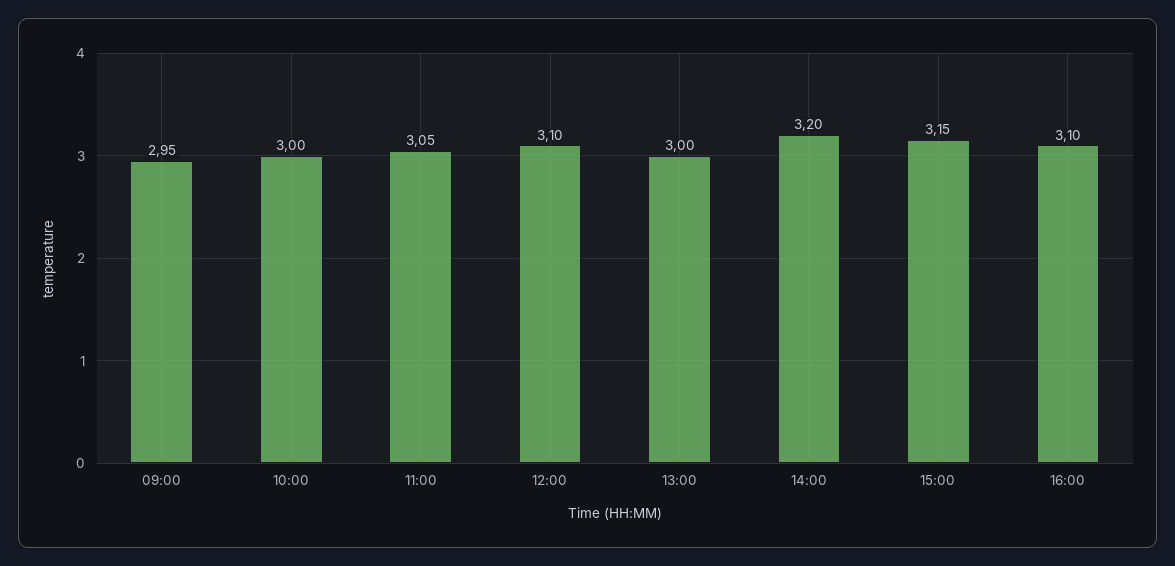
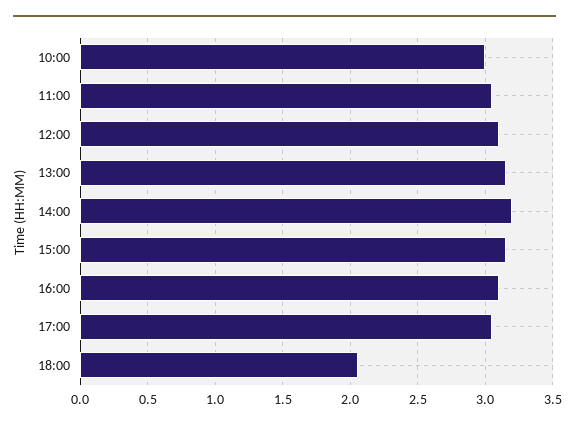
09:00: 2.95 -> none
13:00: 3 -> 3.15
17:00: none -> 3.05
18:00: none -> 2.05

